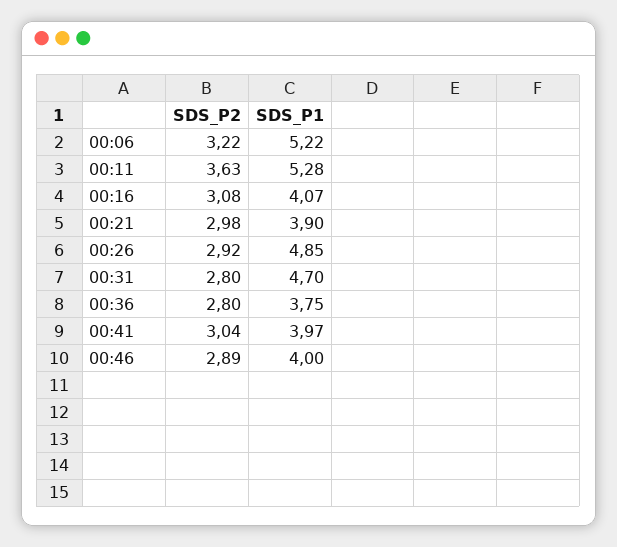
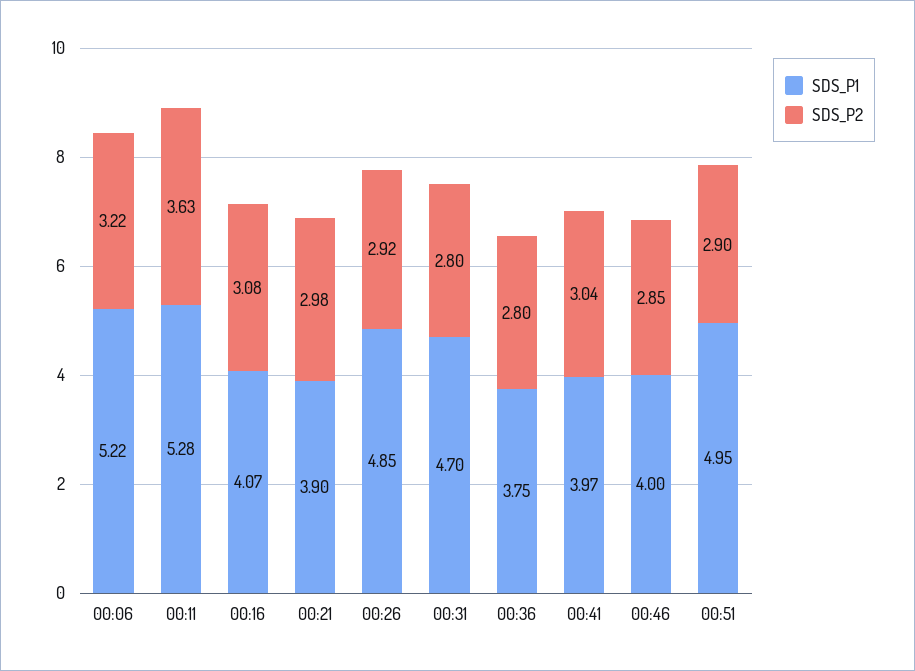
SDS_P2, 00:46: 2.89 -> 2.85
SDS_P1, 00:51: none -> 4.95
SDS_P2, 00:51: none -> 2.9

